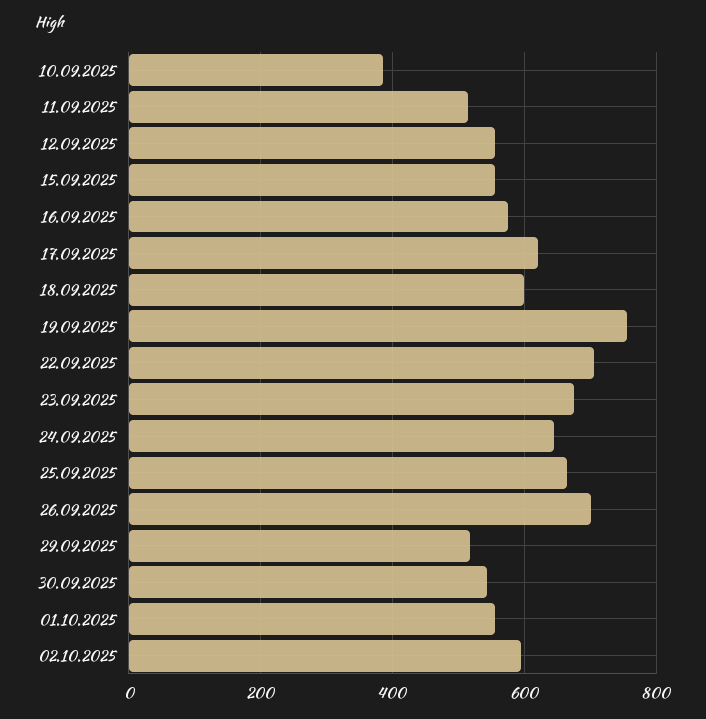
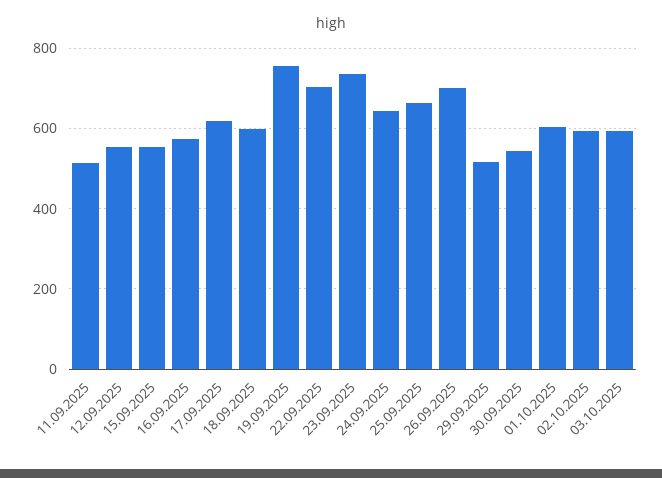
10.09.2025: 380 -> none
23.09.2025: 680 -> 740
01.10.2025: 560 -> 600
03.10.2025: none -> 600

